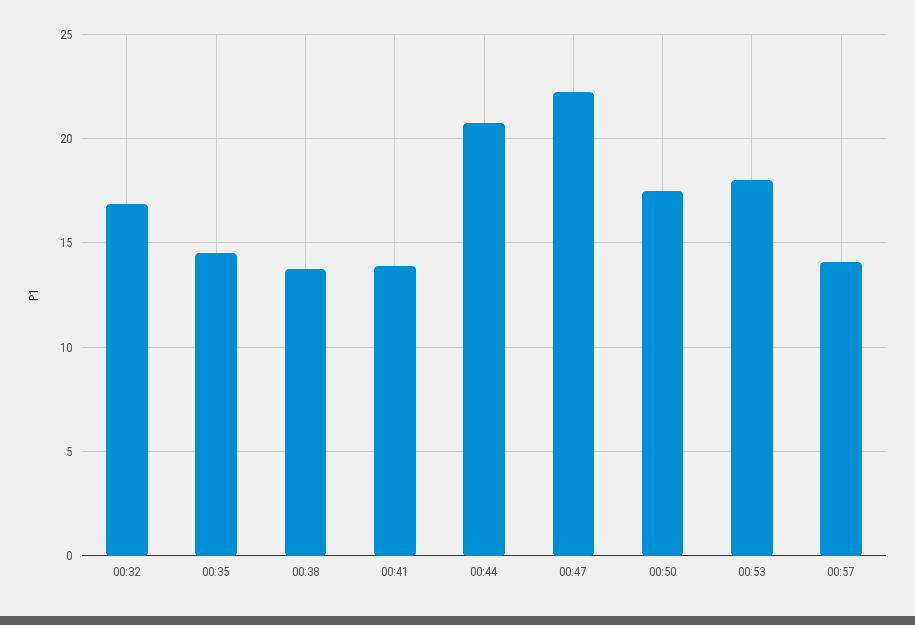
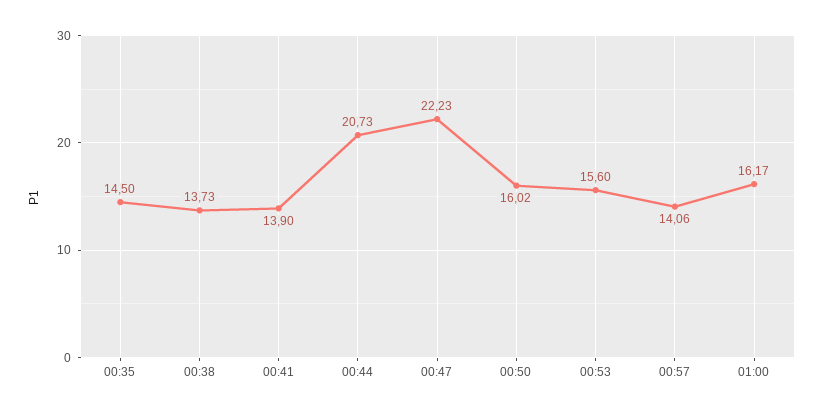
00:32: 17 -> none
00:50: 17.5 -> 16.02
00:53: 18 -> 15.6
01:00: none -> 16.17

